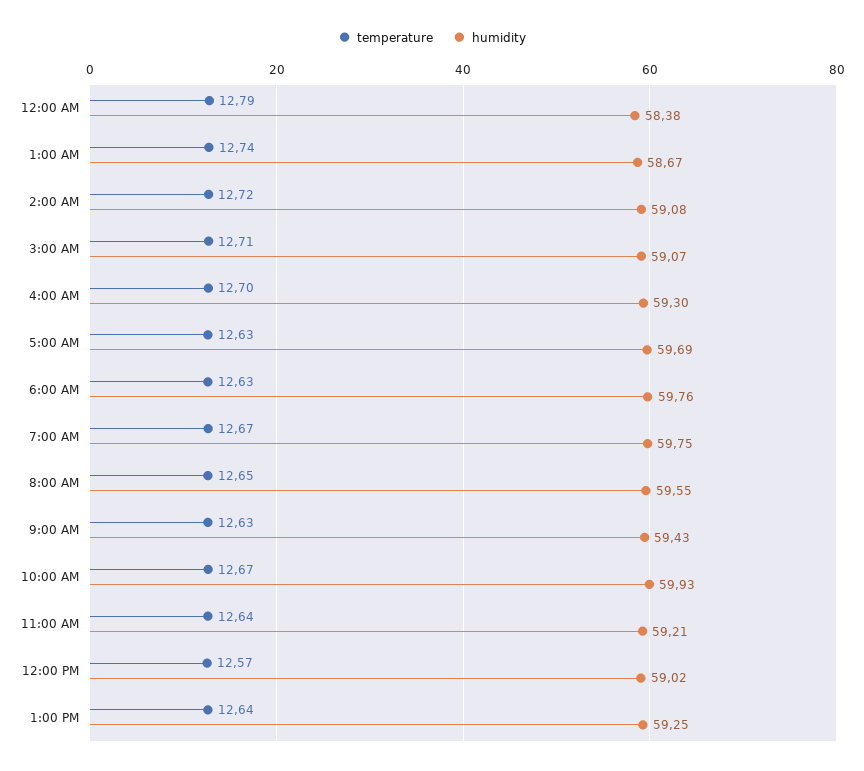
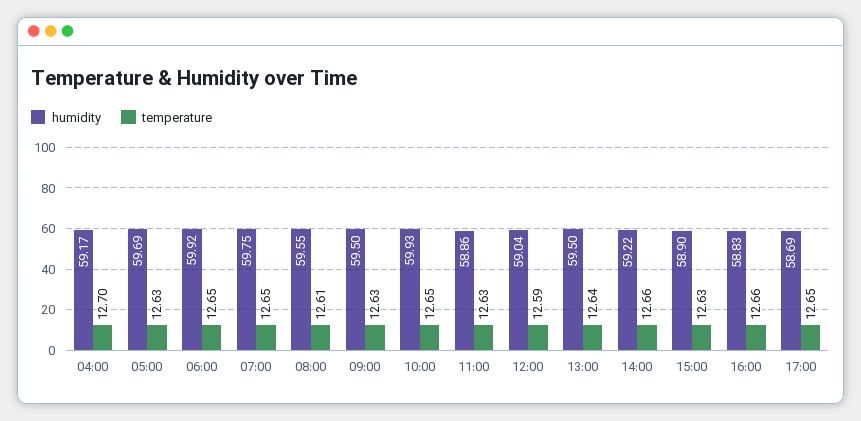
temperature, 12:00 AM: 12.79 -> none
humidity, 12:00 AM: 58.38 -> none
temperature, 1:00 AM: 12.74 -> none
humidity, 1:00 AM: 58.67 -> none
temperature, 2:00 AM: 12.72 -> none
humidity, 2:00 AM: 59.08 -> none
temperature, 3:00 AM: 12.71 -> none
humidity, 3:00 AM: 59.07 -> none
humidity, 4:00 AM: 59.3 -> 59.17
temperature, 6:00 AM: 12.63 -> 12.65
humidity, 6:00 AM: 59.76 -> 59.92
temperature, 7:00 AM: 12.67 -> 12.65
temperature, 8:00 AM: 12.65 -> 12.61
humidity, 9:00 AM: 59.43 -> 59.5
temperature, 10:00 AM: 12.67 -> 12.65
temperature, 11:00 AM: 12.64 -> 12.63
humidity, 11:00 AM: 59.21 -> 58.86
temperature, 12:00 PM: 12.57 -> 12.59
humidity, 12:00 PM: 59.02 -> 59.04
humidity, 1:00 PM: 59.25 -> 59.5
humidity, 14:00: none -> 59.22
temperature, 14:00: none -> 12.66
humidity, 15:00: none -> 58.9
temperature, 15:00: none -> 12.63
humidity, 16:00: none -> 58.83
temperature, 16:00: none -> 12.66
humidity, 17:00: none -> 58.69
temperature, 17:00: none -> 12.65

